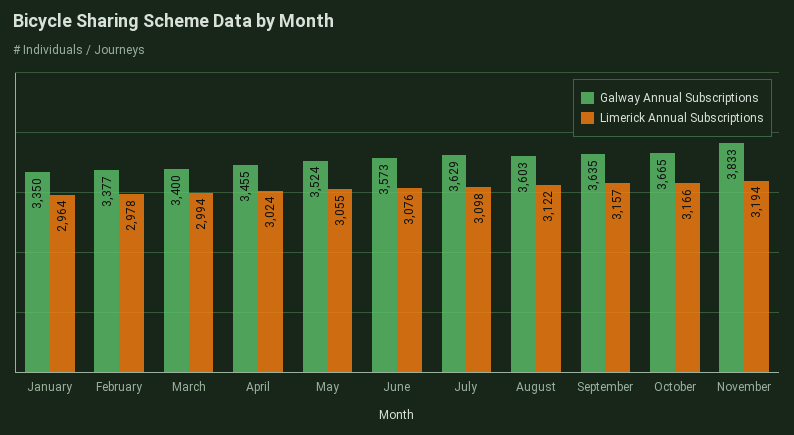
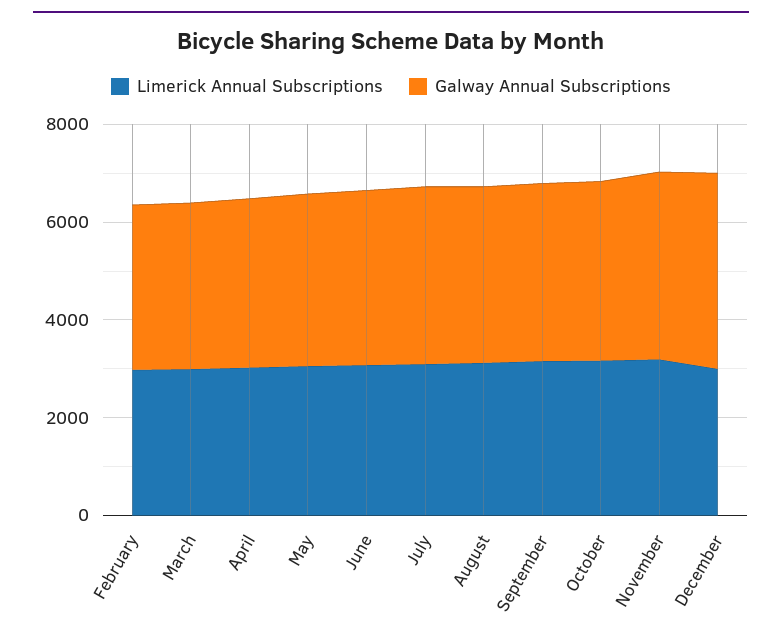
Galway Annual Subscriptions, January: 3350 -> none
Limerick Annual Subscriptions, January: 2964 -> none
Limerick Annual Subscriptions, December: none -> 3000
Galway Annual Subscriptions, December: none -> 4000

